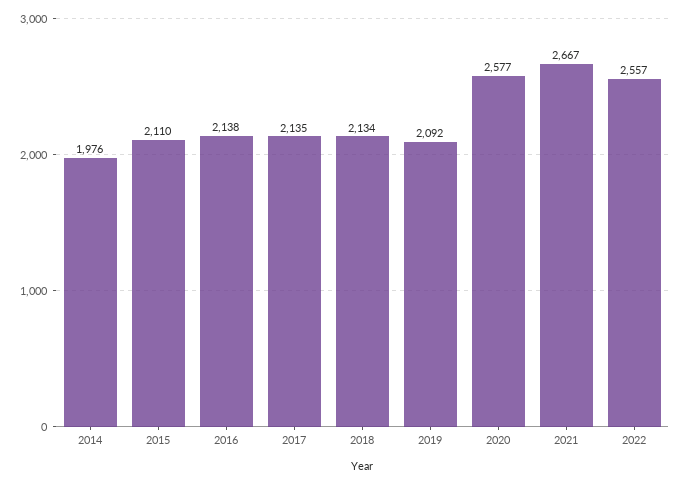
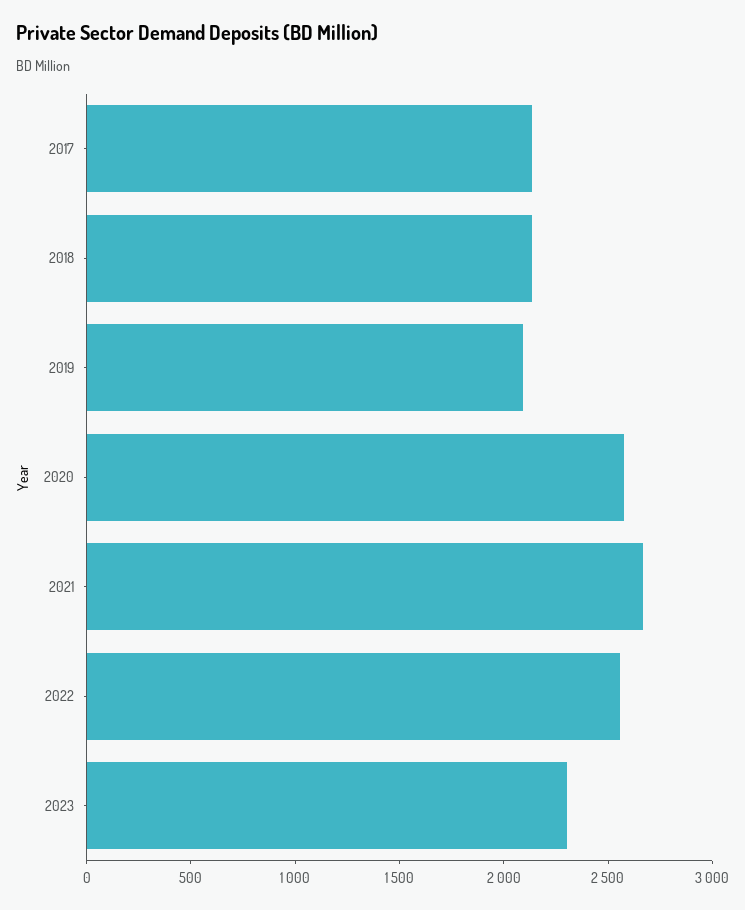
2014: 1976 -> none
2015: 2110 -> none
2016: 2138 -> none
2023: none -> 2300

